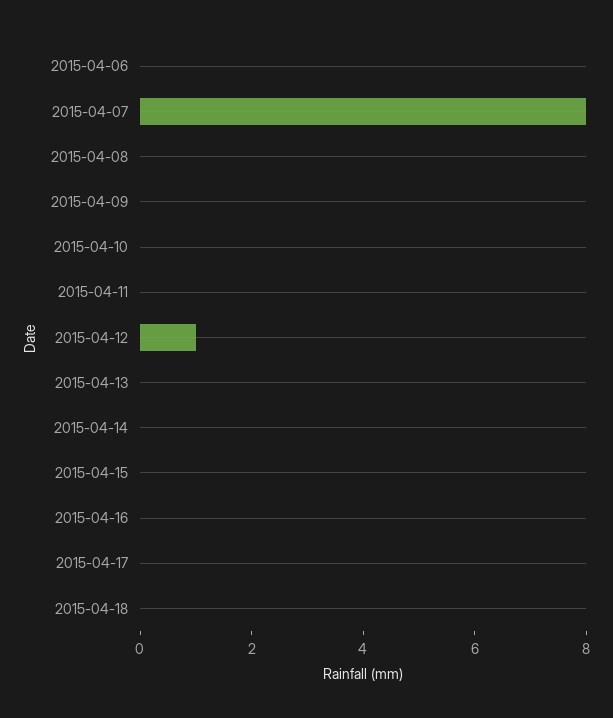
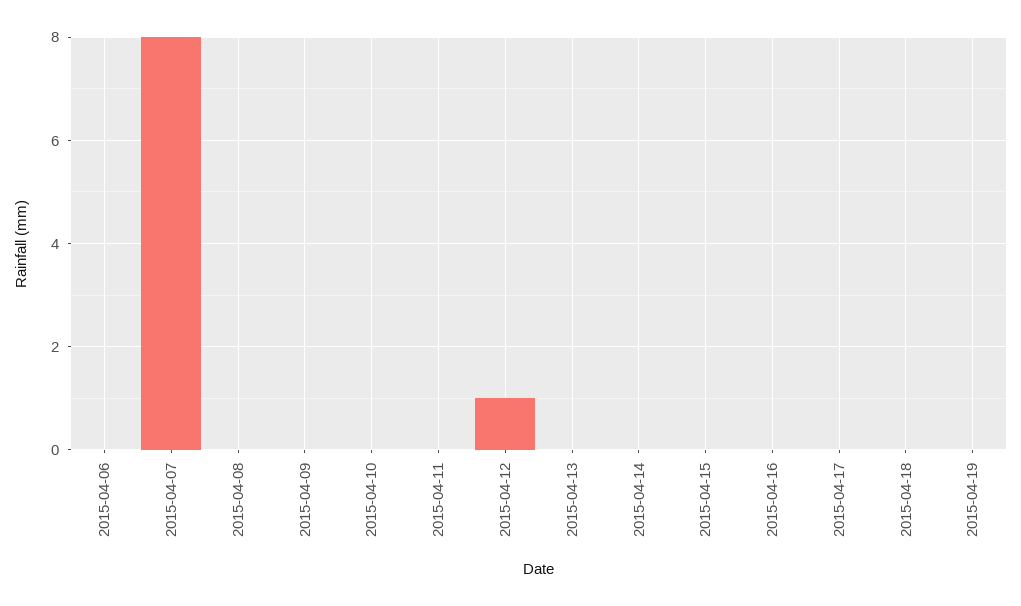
2015-04-19: none -> 0

